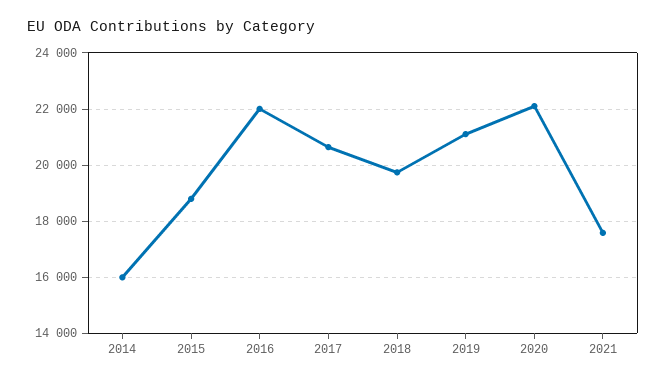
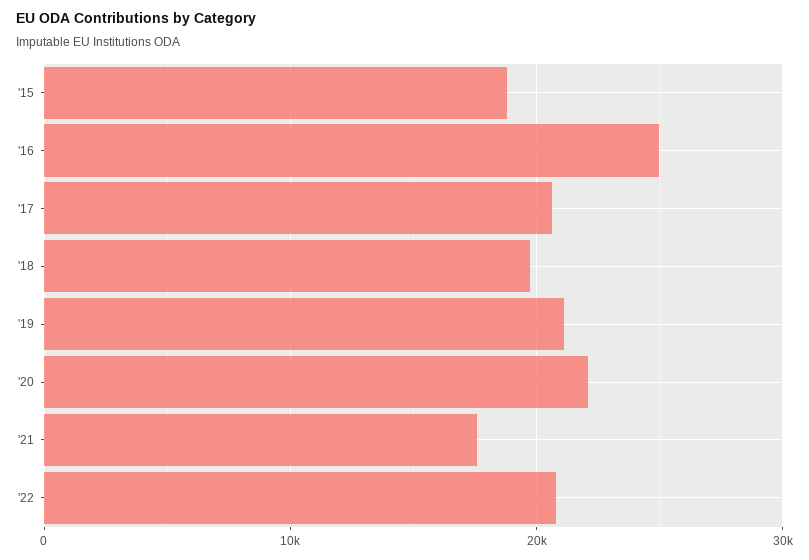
2014: 16000 -> none
2016: 22000 -> 25000
'22: none -> 21000

